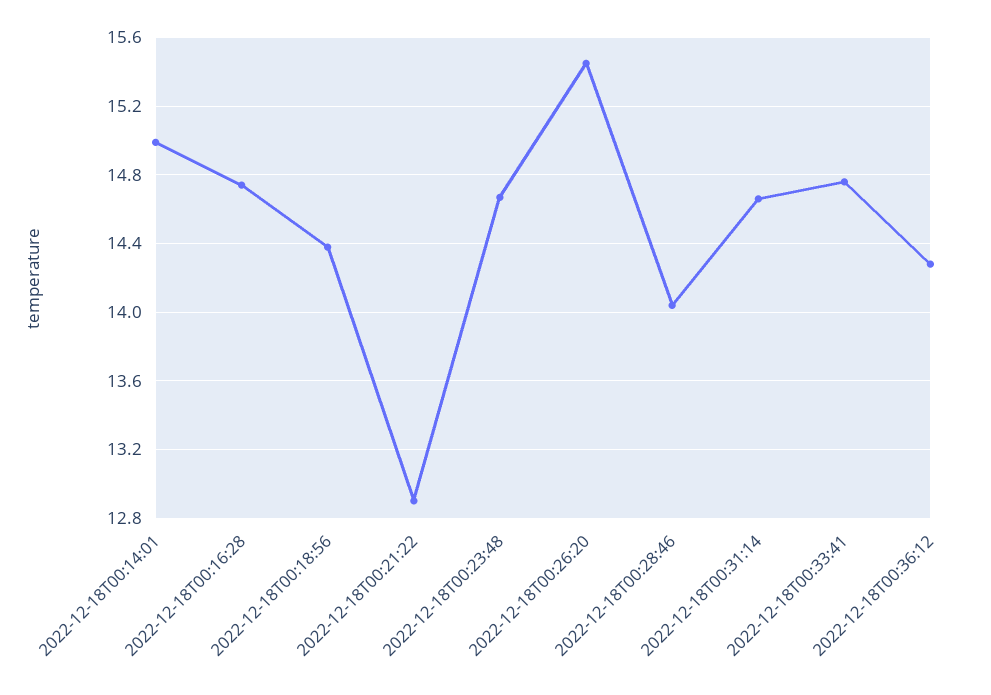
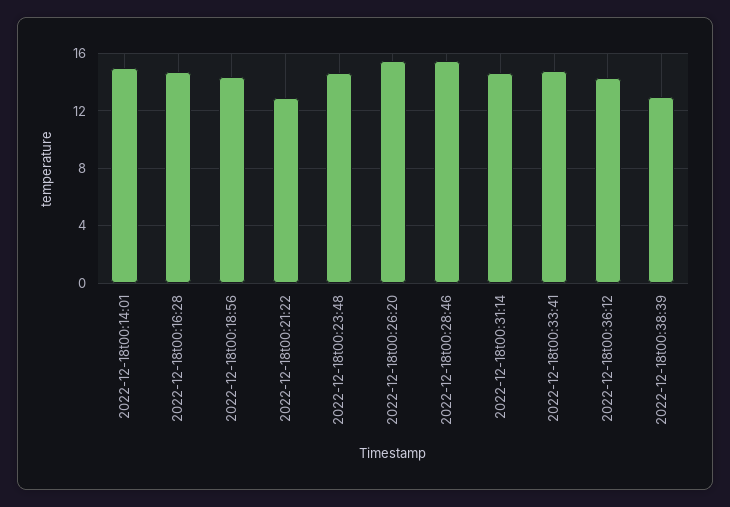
2022-12-18T00:28:46: 14.05 -> 15.5
2022-12-18t00:38:39: none -> 13

